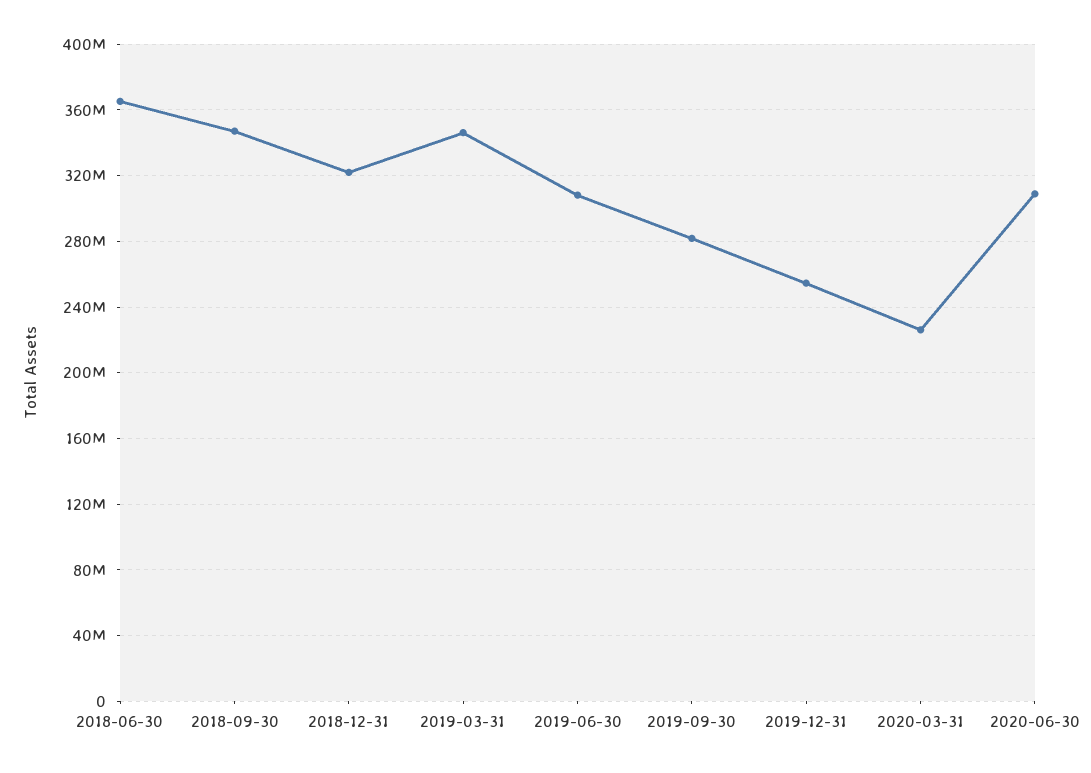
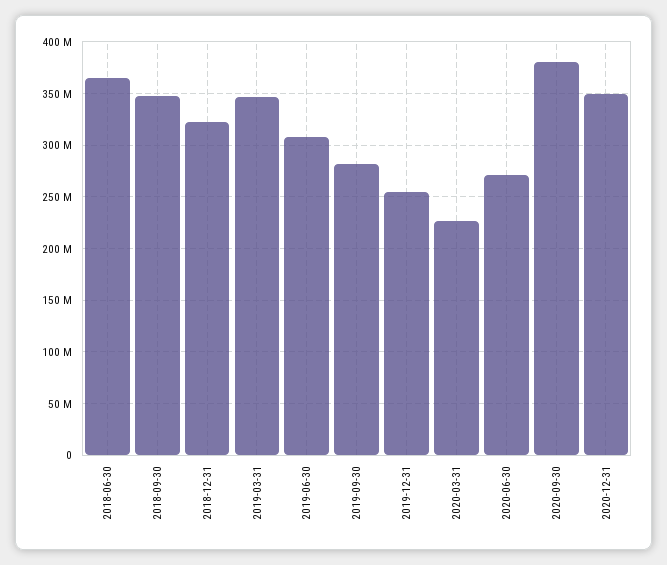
2020-06-30: 310000000 -> 270000000
2020-09-30: none -> 380000000
2020-12-31: none -> 350000000

